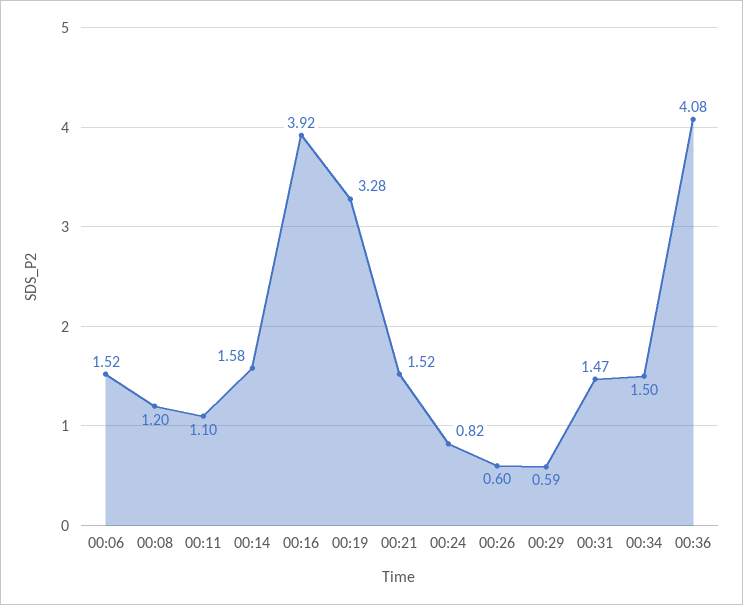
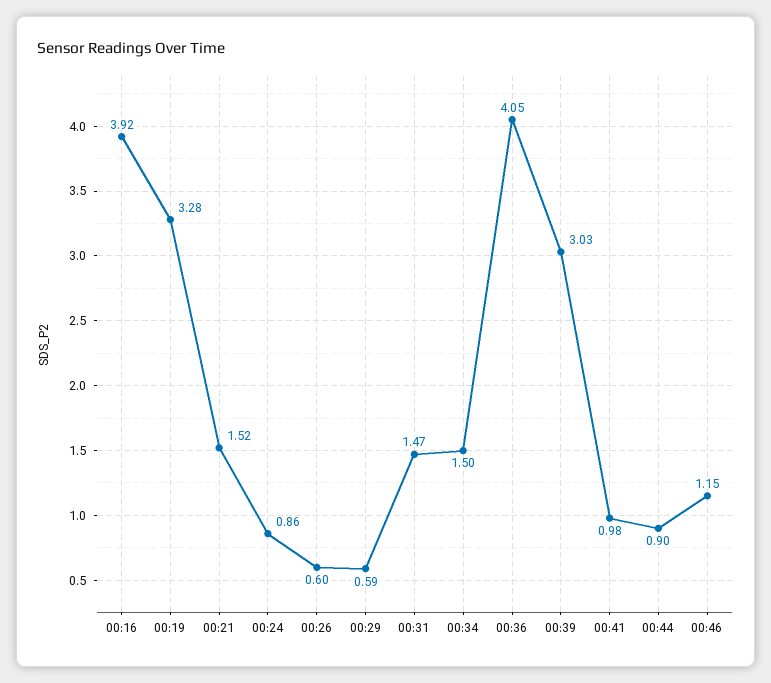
00:06: 1.52 -> none
00:08: 1.2 -> none
00:11: 1.1 -> none
00:14: 1.58 -> none
00:24: 0.82 -> 0.86
00:36: 4.08 -> 4.05
00:39: none -> 3.03
00:41: none -> 0.98
00:44: none -> 0.9
00:46: none -> 1.15

